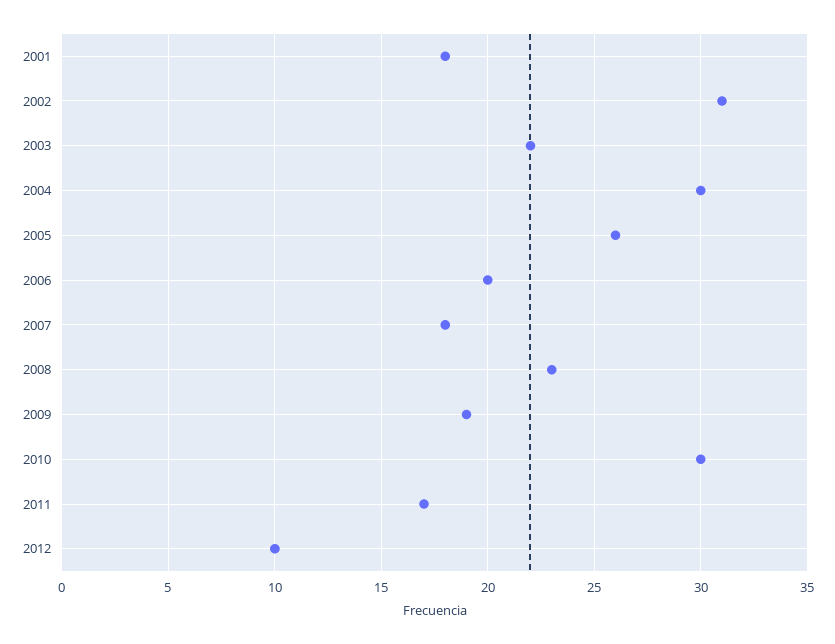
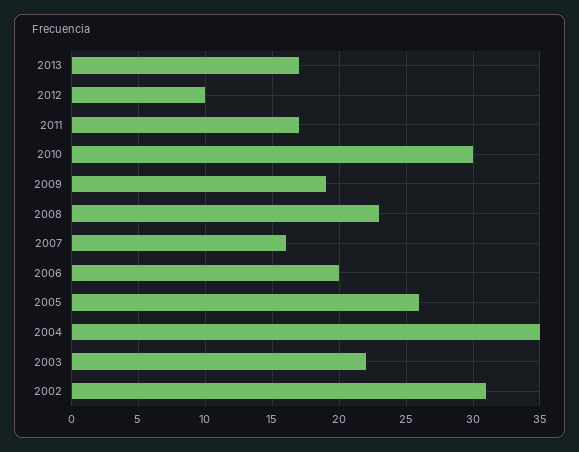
2001: 18 -> none
2004: 30 -> 35
2007: 18 -> 16
2013: none -> 17

